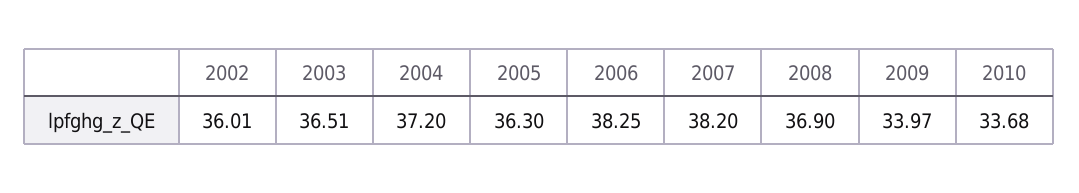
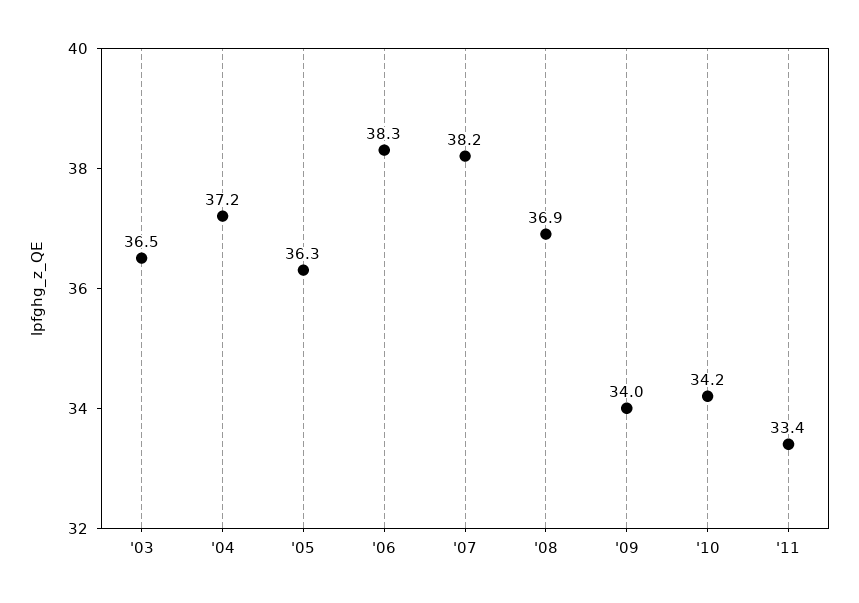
2002: 36.01 -> none
2010: 33.68 -> 34.2
'11: none -> 33.4

